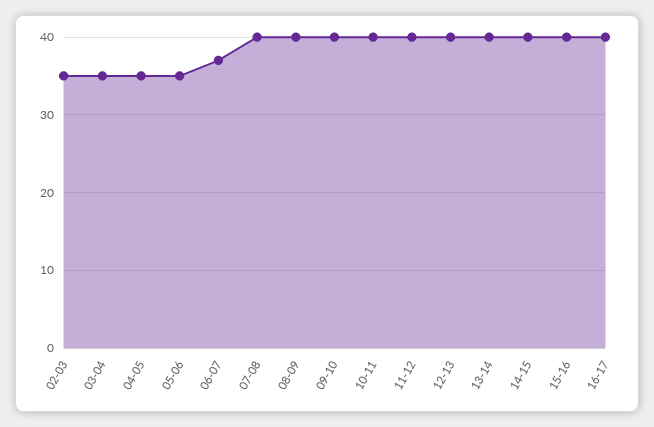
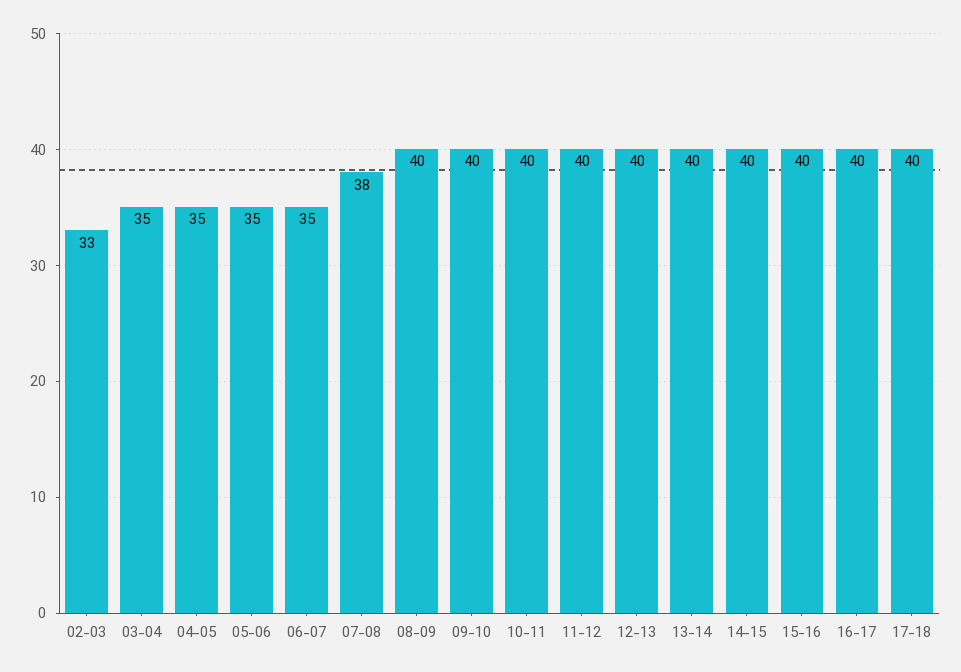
02-03: 35 -> 33
06-07: 37 -> 35
07-08: 40 -> 38
17-18: none -> 40

